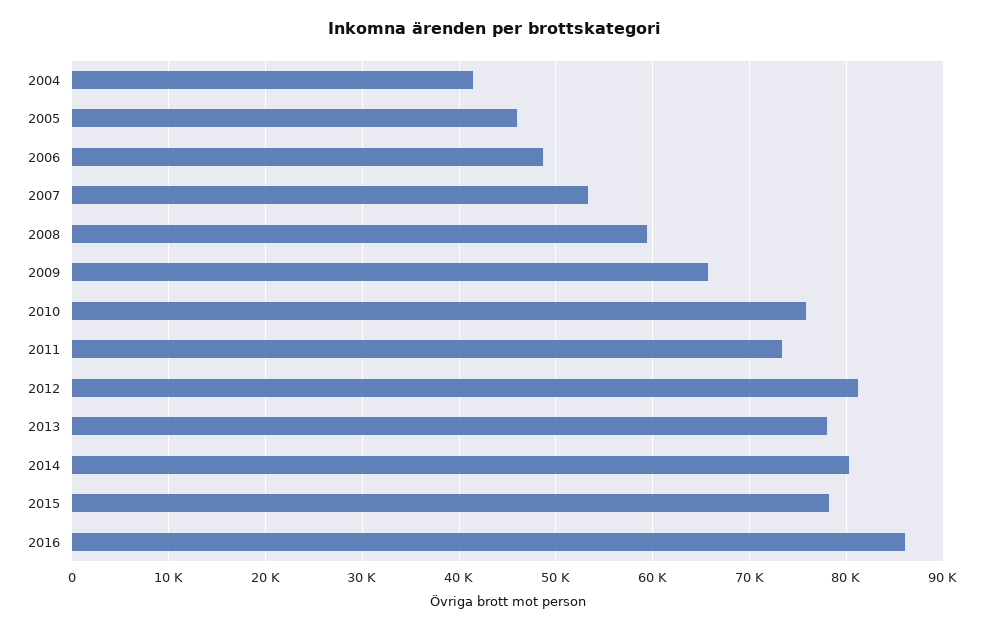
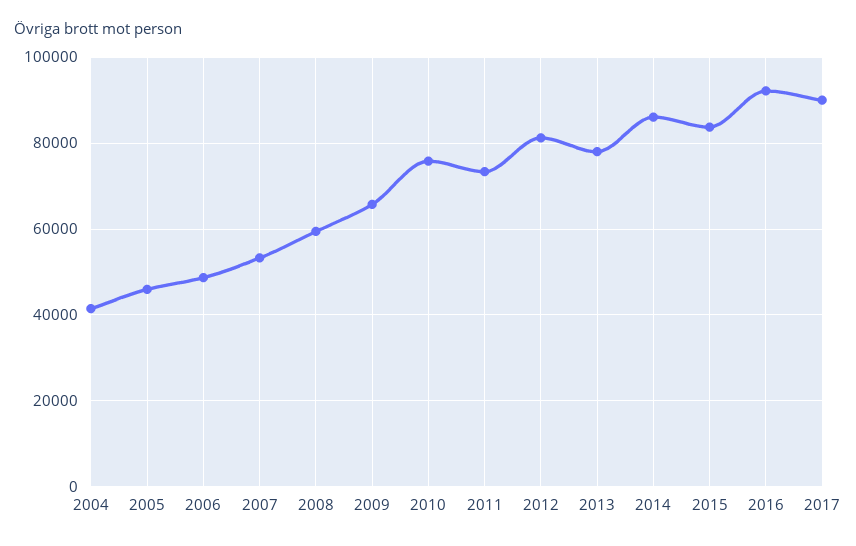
2014: 80000 -> 86000
2015: 78000 -> 84000
2016: 86000 -> 92000
2017: none -> 90000

